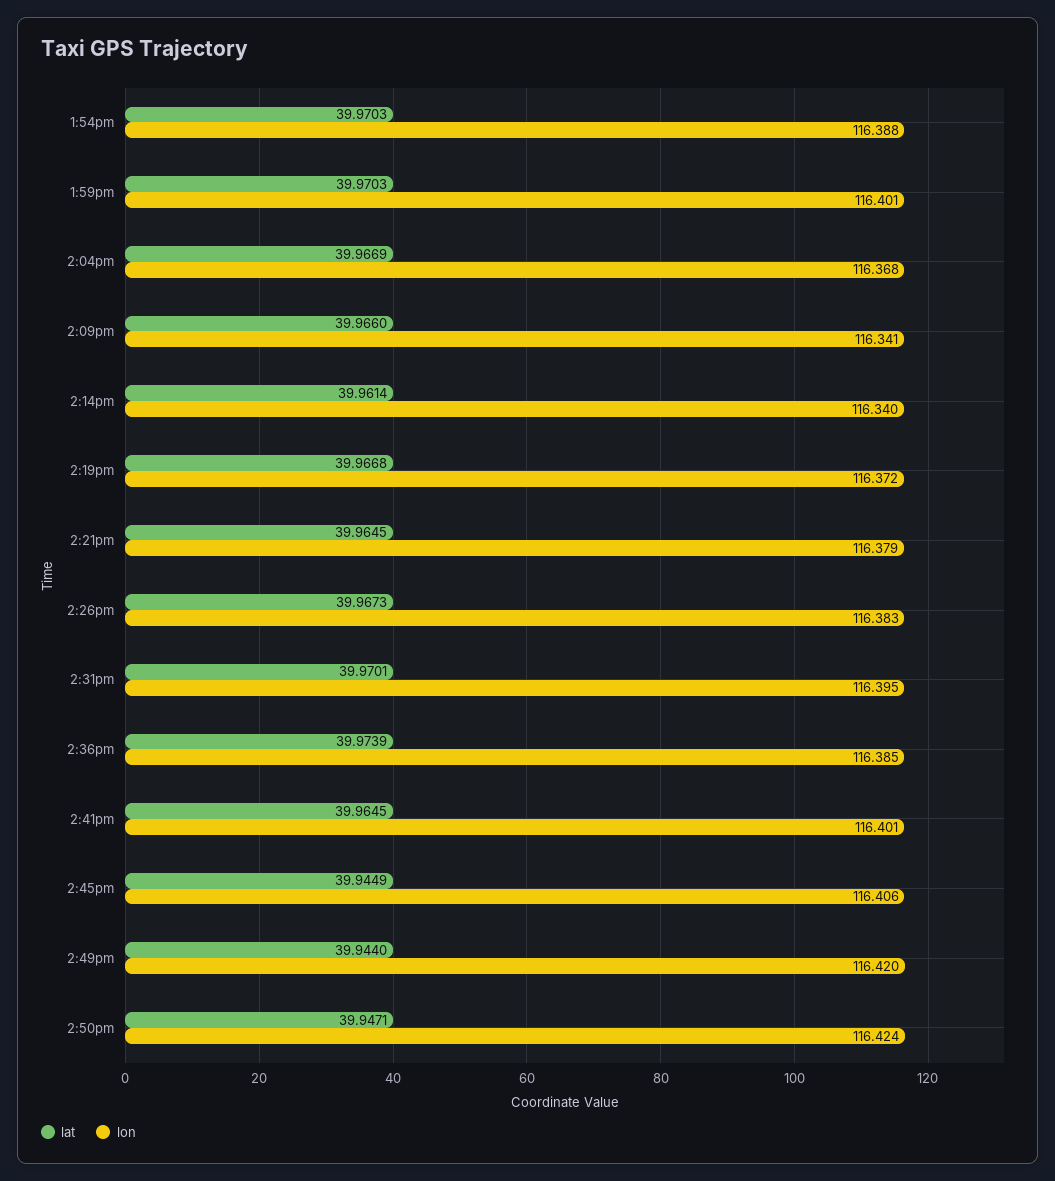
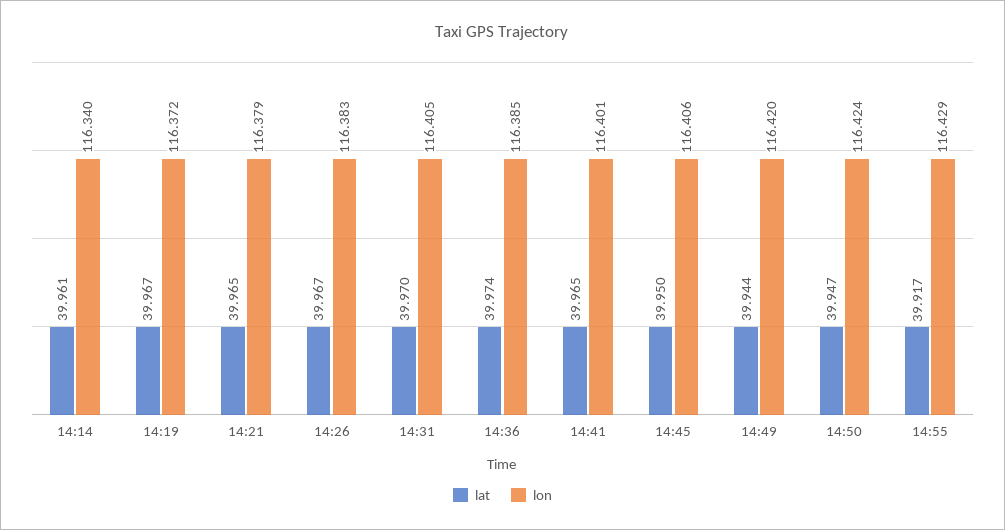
lat, 1:54pm: 39.9703 -> none
lon, 1:54pm: 116.388 -> none
lat, 1:59pm: 39.9703 -> none
lon, 1:59pm: 116.401 -> none
lat, 2:04pm: 39.9669 -> none
lon, 2:04pm: 116.368 -> none
lat, 2:09pm: 39.966 -> none
lon, 2:09pm: 116.341 -> none
lon, 2:31pm: 116.395 -> 116.405
lat, 2:45pm: 39.9449 -> 39.95
lat, 14:55: none -> 39.917
lon, 14:55: none -> 116.429

